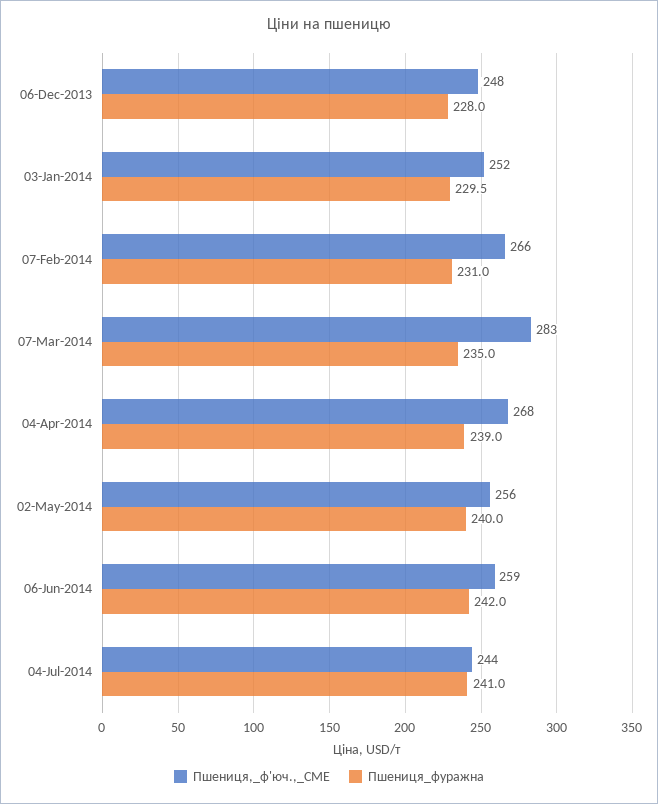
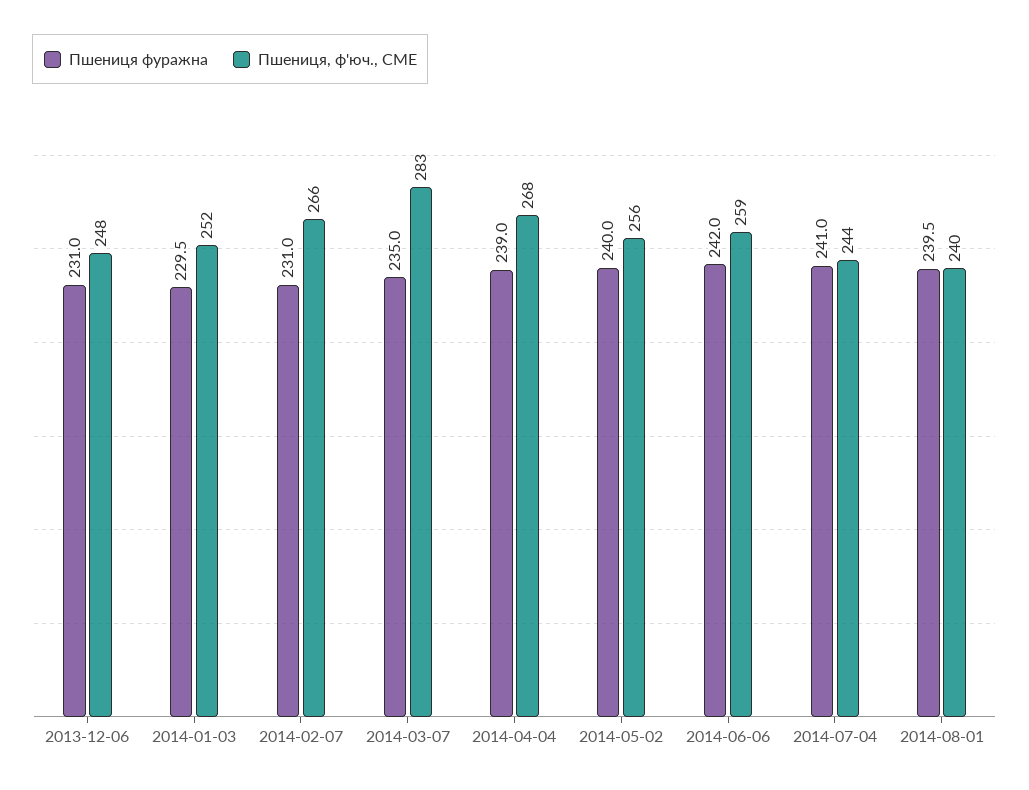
Пшениця_фуражна, 06-Dec-2013: 228 -> 231
Пшениця_фуражна, 2014-08-01: none -> 239.5
Пшениця,_ф'юч.,_CME, 2014-08-01: none -> 240

